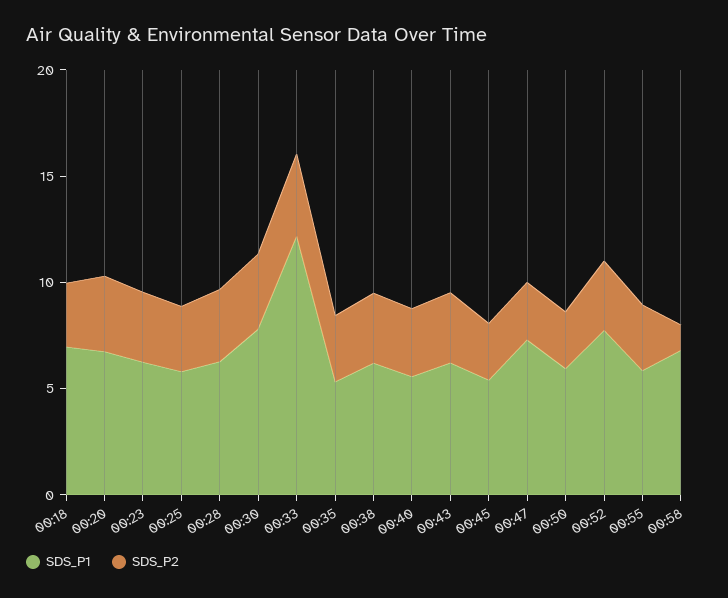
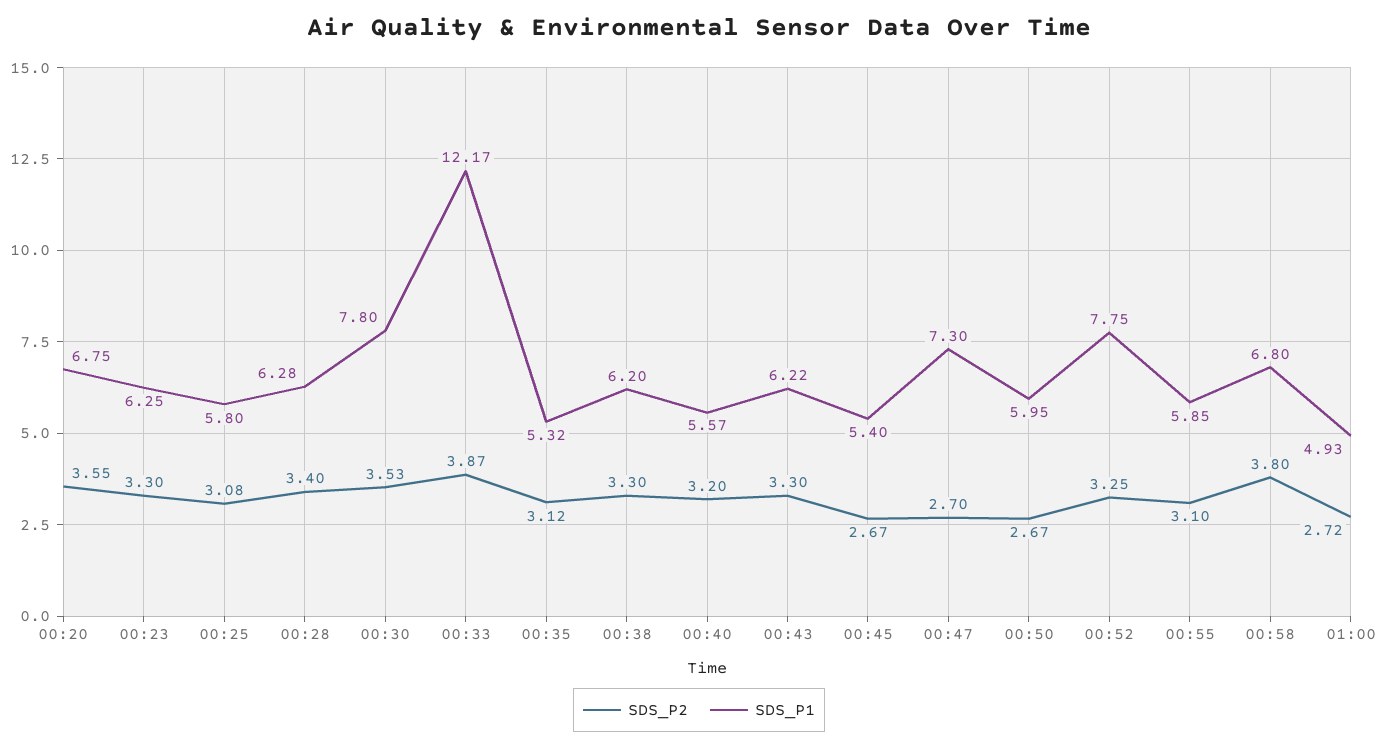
SDS_P1, 00:18: 7 -> none
SDS_P2, 00:18: 3 -> none
SDS_P2, 00:58: 1 -> 3.8
SDS_P2, 01:00: none -> 2.72
SDS_P1, 01:00: none -> 4.93

